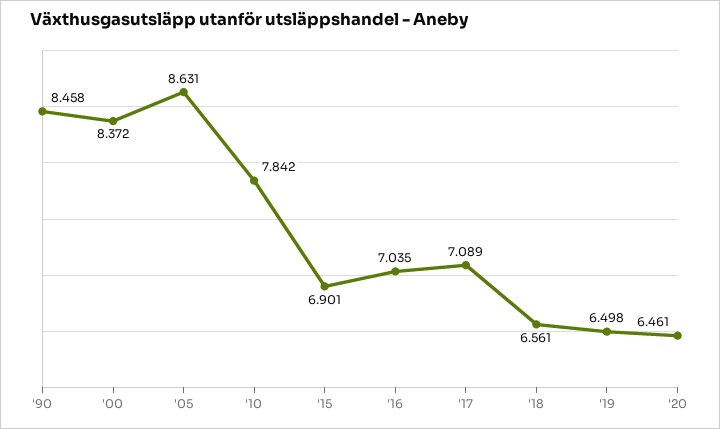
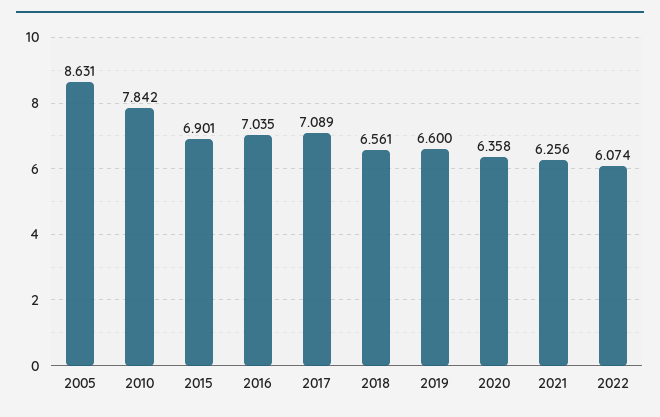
'90: 8.458 -> none
'00: 8.372 -> none
'19: 6.498 -> 6.6
'20: 6.461 -> 6.358
2021: none -> 6.256
2022: none -> 6.074

